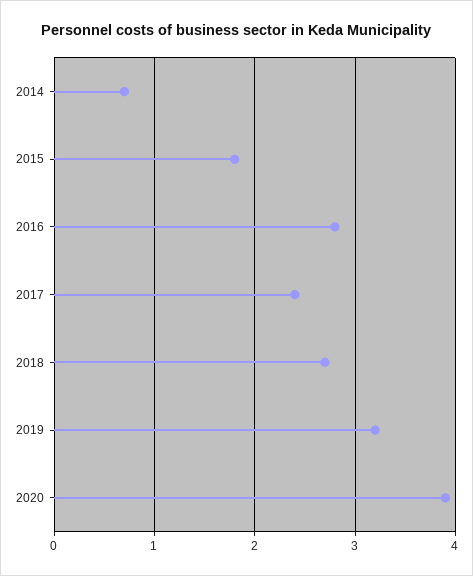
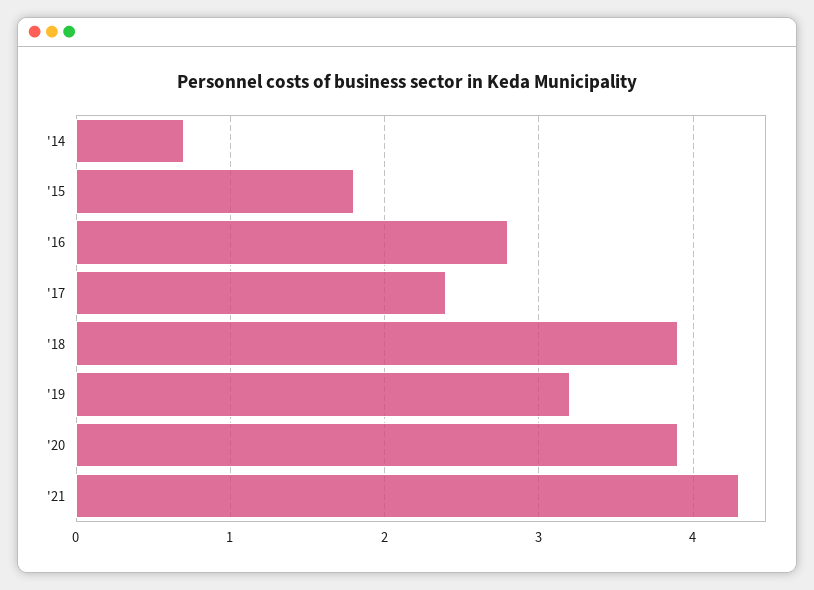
2018: 2.7 -> 3.9
'21: none -> 4.3

